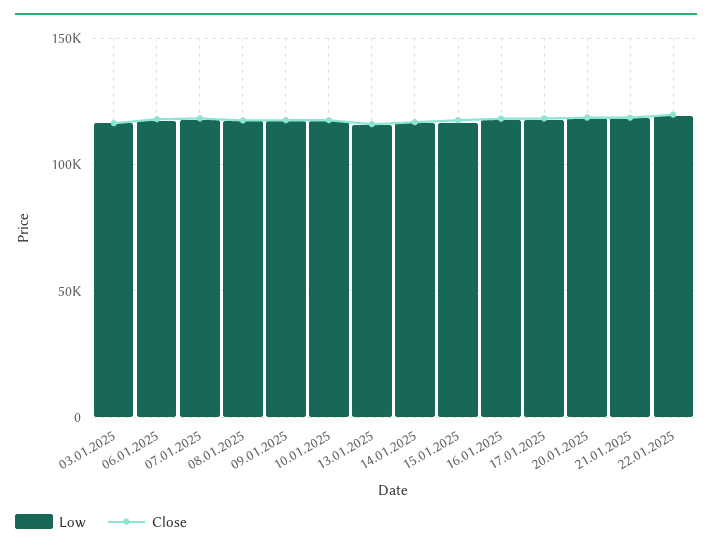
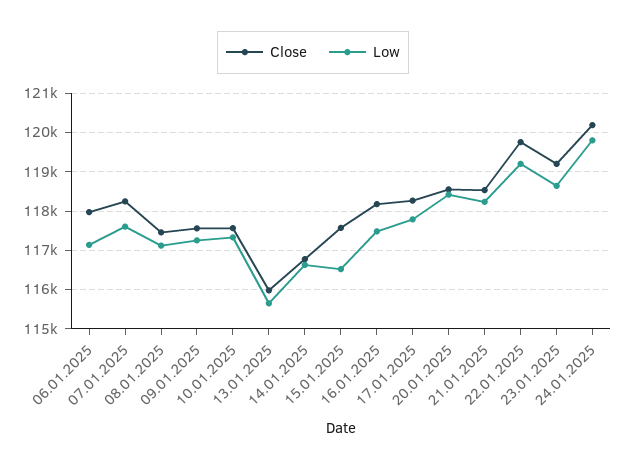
Low, 03.01.2025: 115000 -> none
Close, 03.01.2025: 115000 -> none
Close, 23.01.2025: none -> 119200
Low, 23.01.2025: none -> 118600
Close, 24.01.2025: none -> 120200
Low, 24.01.2025: none -> 119800

